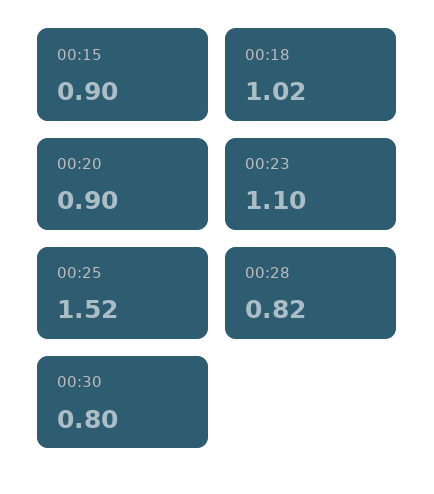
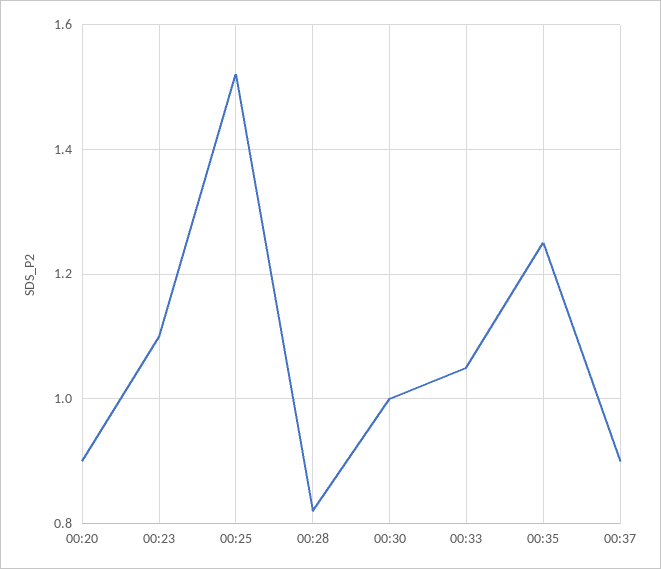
00:15: 0.9 -> none
00:18: 1.02 -> none
00:30: 0.8 -> 1
00:33: none -> 1.05
00:35: none -> 1.25
00:37: none -> 0.9

